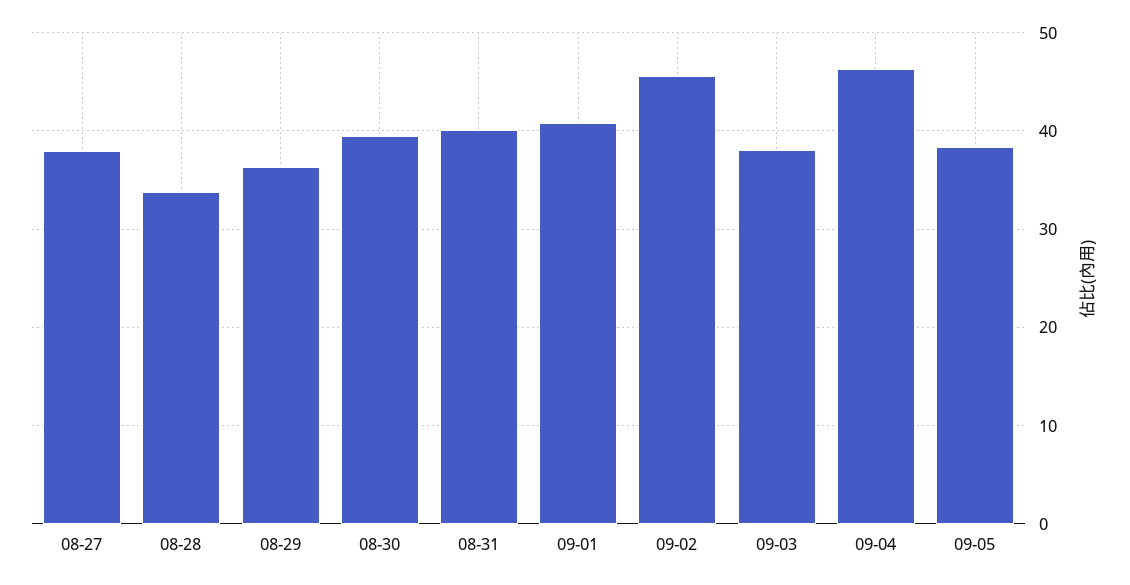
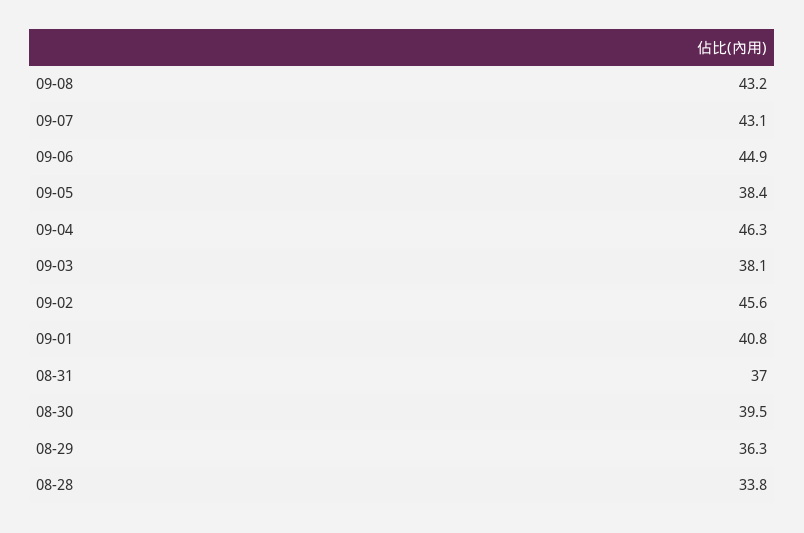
08-27: 38 -> none
08-31: 40 -> 37
09-08: none -> 43.2
09-07: none -> 43.1
09-06: none -> 44.9

